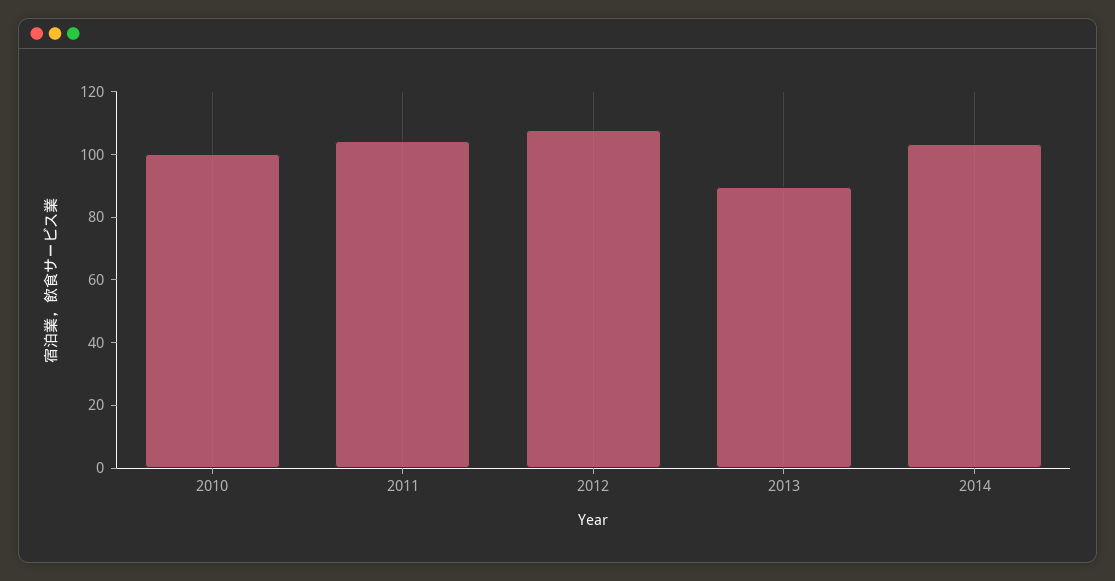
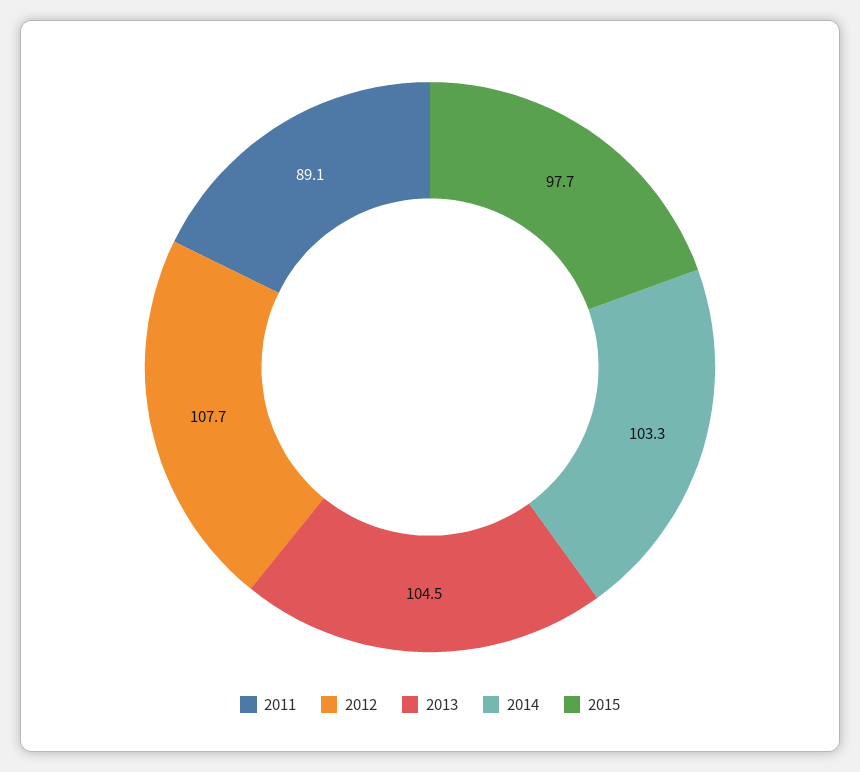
2010: 100 -> none
2011: 105 -> 89.1
2013: 90 -> 104.5
2015: none -> 97.7

